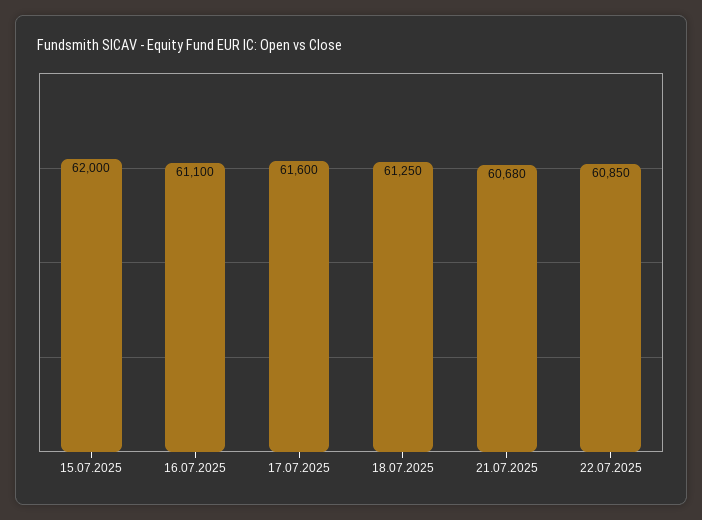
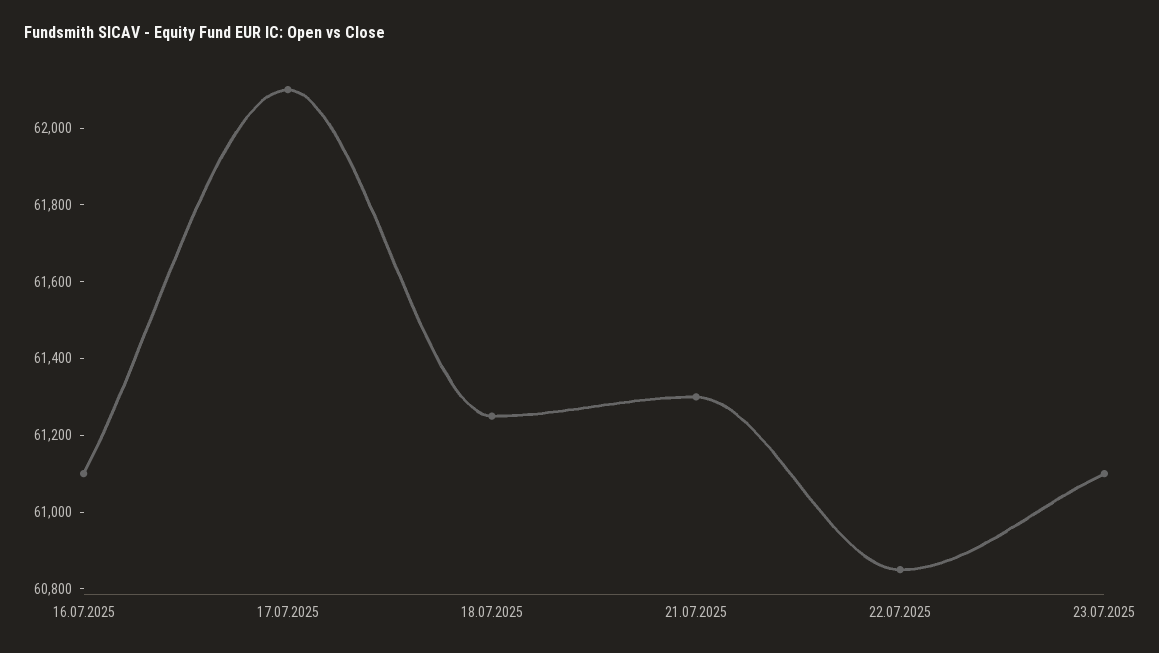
15.07.2025: 62000 -> none
17.07.2025: 61600 -> 62100
21.07.2025: 60680 -> 61300
23.07.2025: none -> 61100

